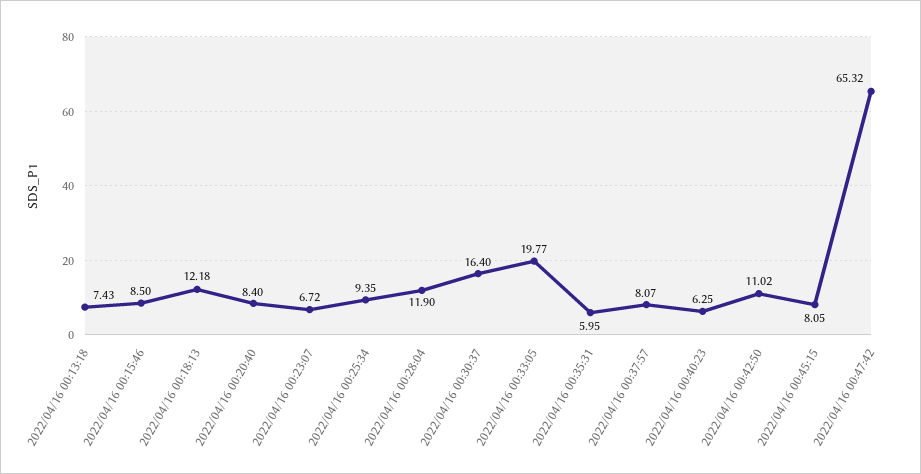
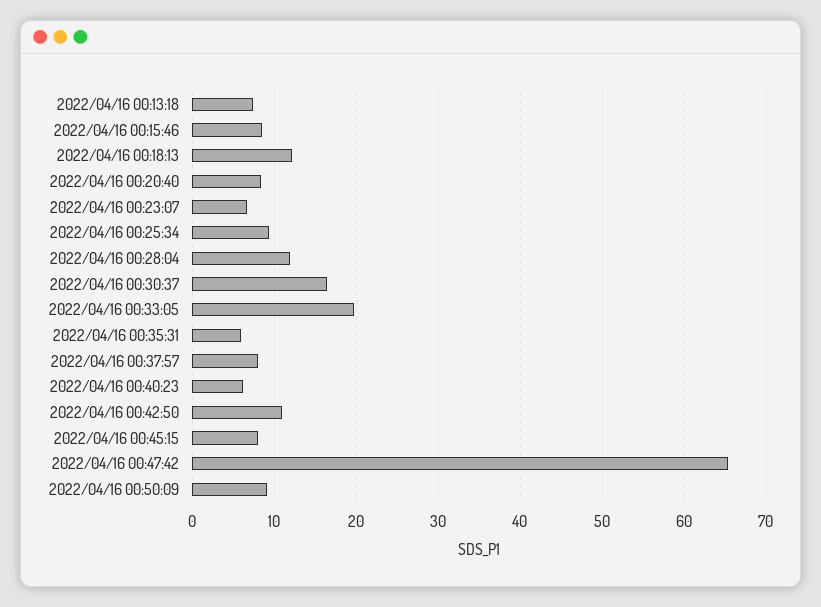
2022/04/16 00:50:09: none -> 9

